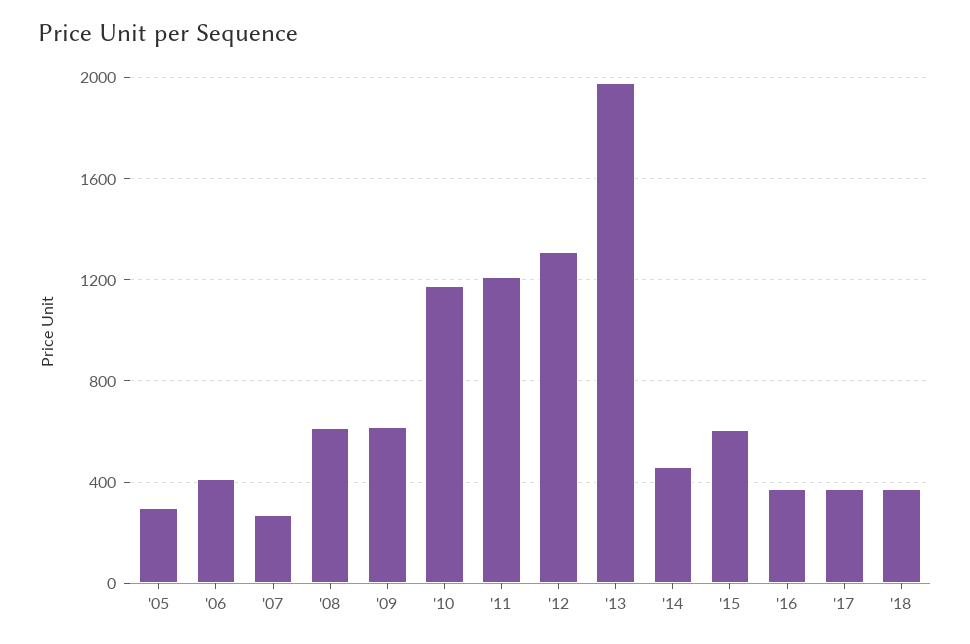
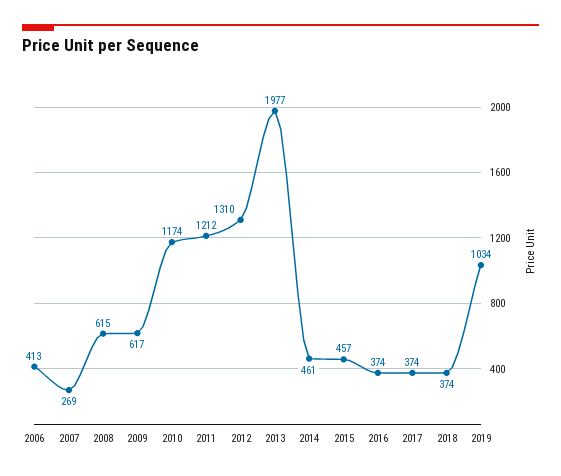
'05: 300 -> none
'15: 600 -> 457
2019: none -> 1034

